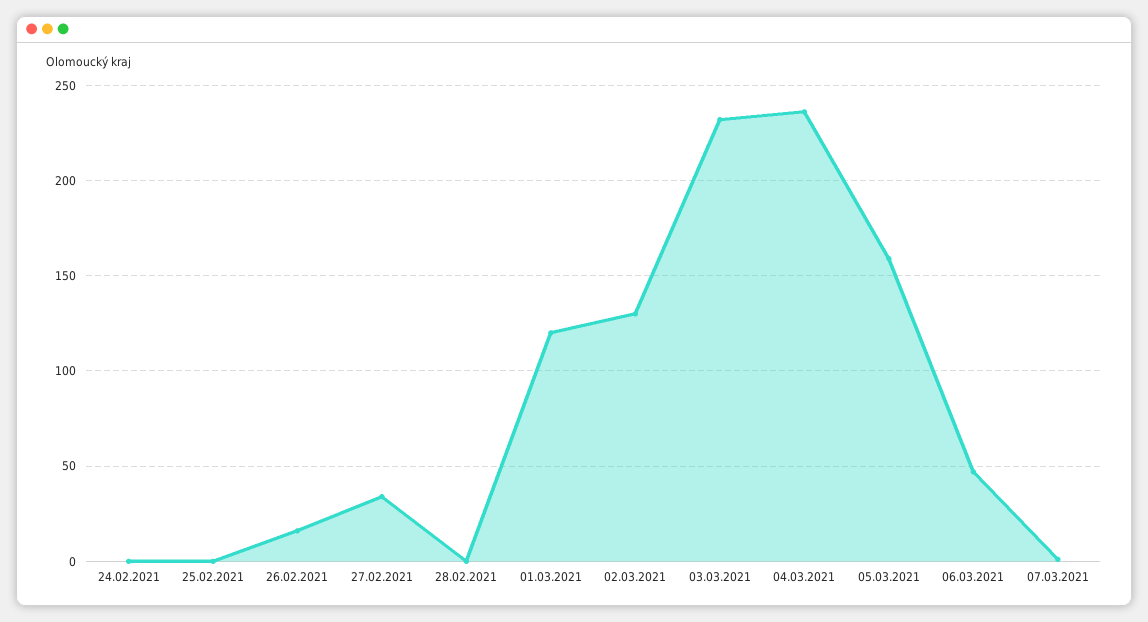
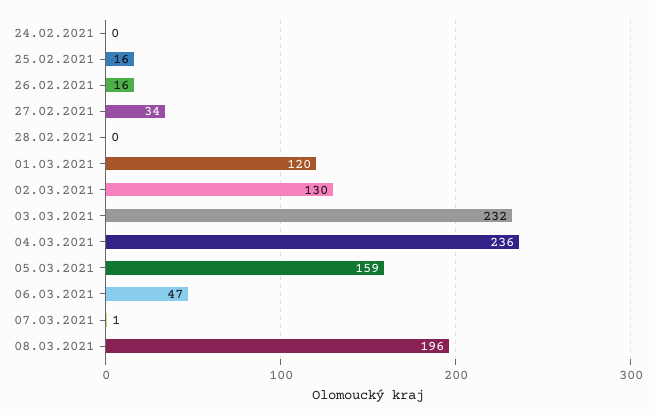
25.02.2021: 0 -> 16
08.03.2021: none -> 196

